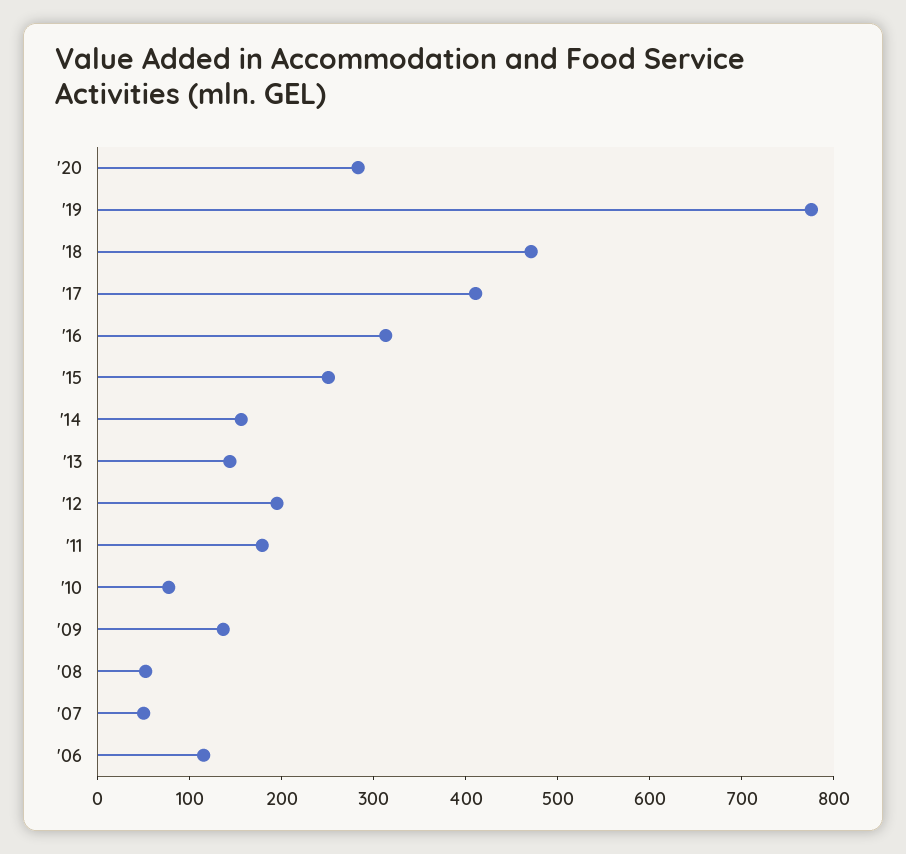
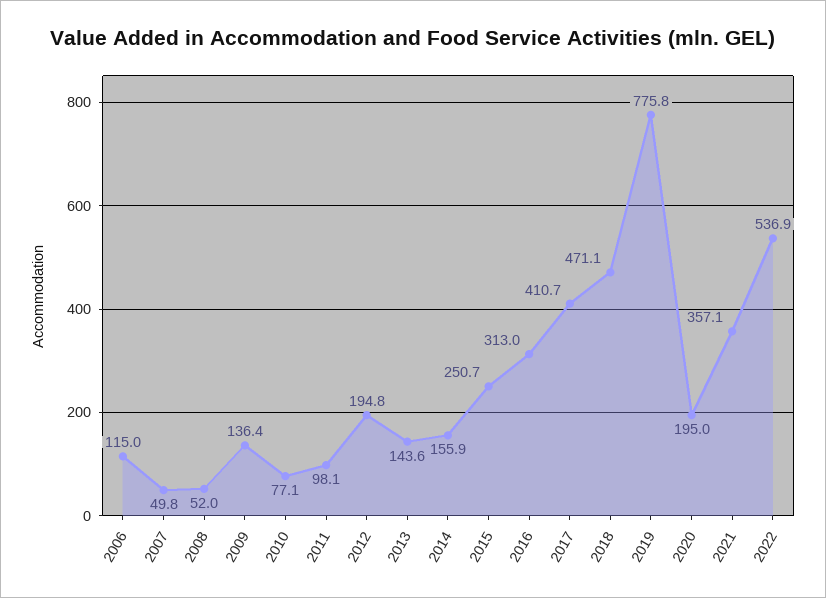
'20: 280 -> 195
'11: 180 -> 98.1
2021: none -> 357.1
2022: none -> 536.9

